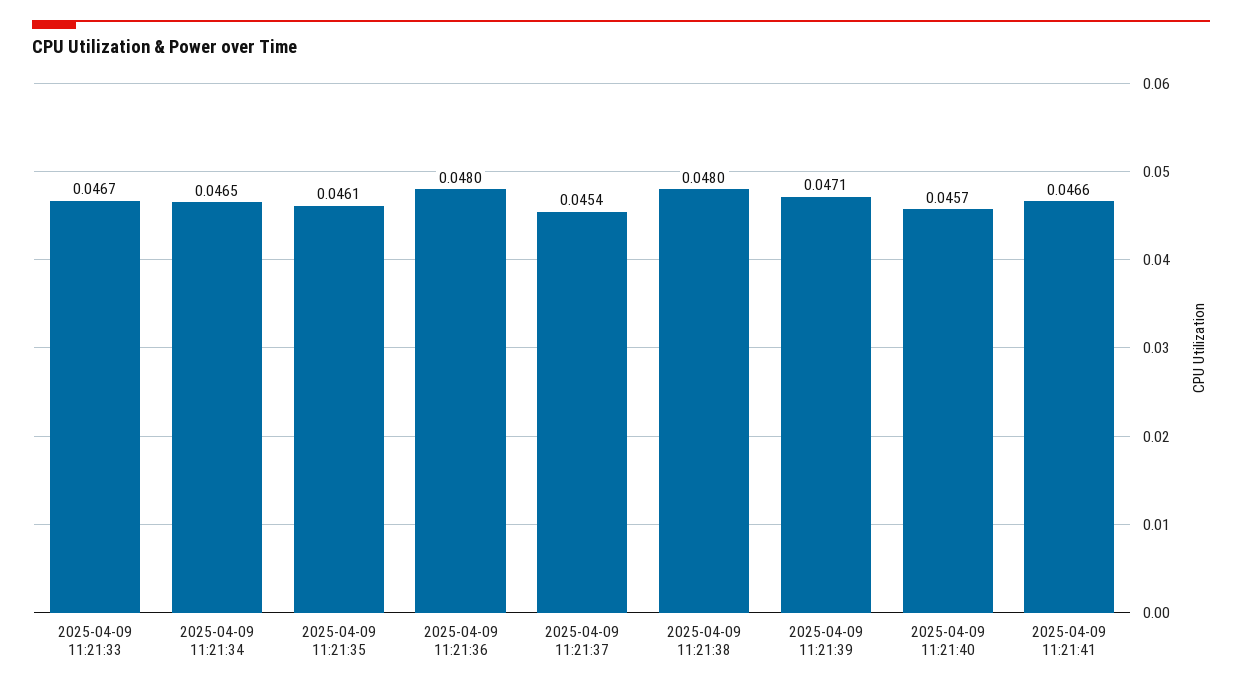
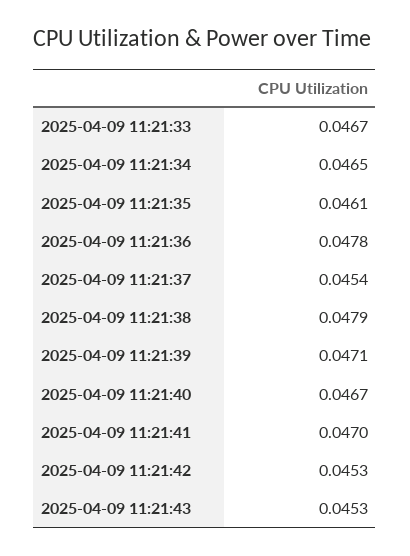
2025-04-09 11:21:36: 0.048 -> 0.0478
2025-04-09 11:21:38: 0.048 -> 0.0479
2025-04-09 11:21:40: 0.0457 -> 0.0467
2025-04-09 11:21:41: 0.0466 -> 0.047
2025-04-09 11:21:42: none -> 0.0453
2025-04-09 11:21:43: none -> 0.0453

